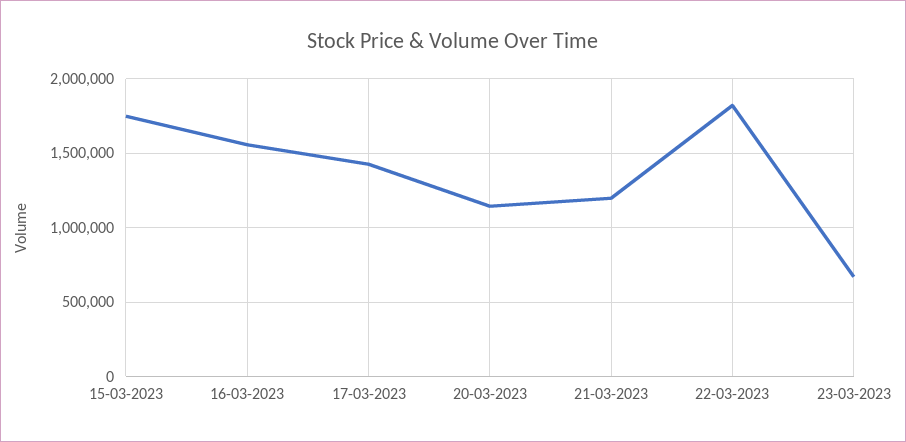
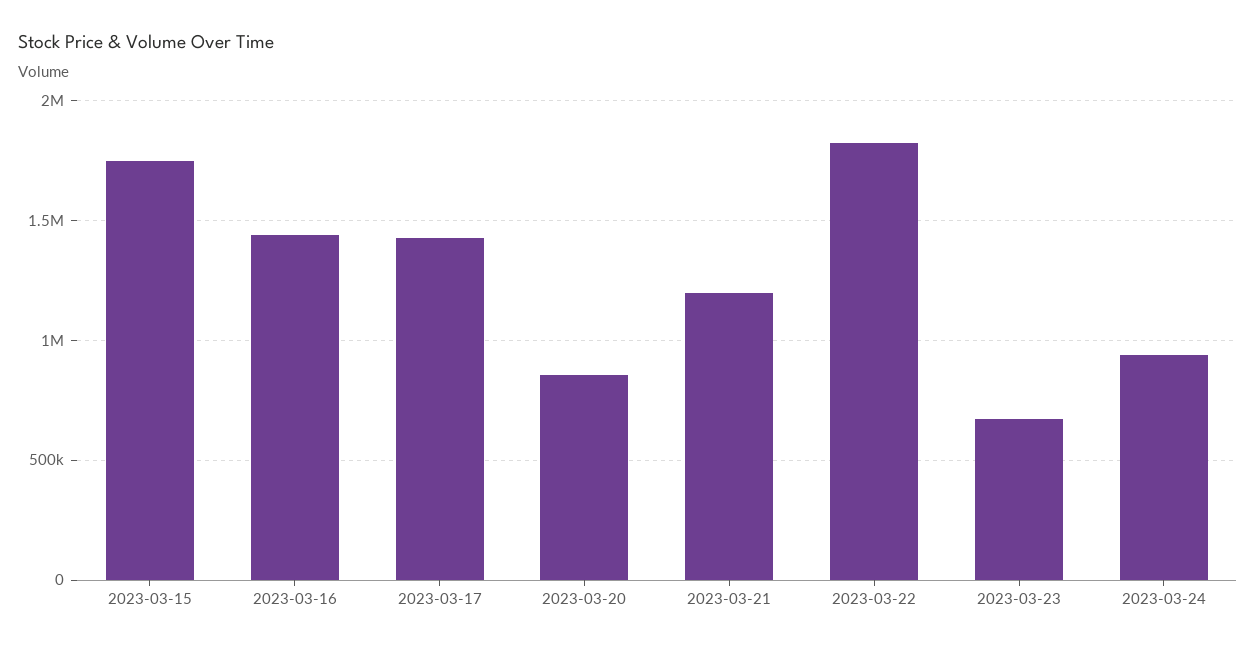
16-03-2023: 1550000 -> 1450000
20-03-2023: 1150000 -> 850000
2023-03-24: none -> 950000

